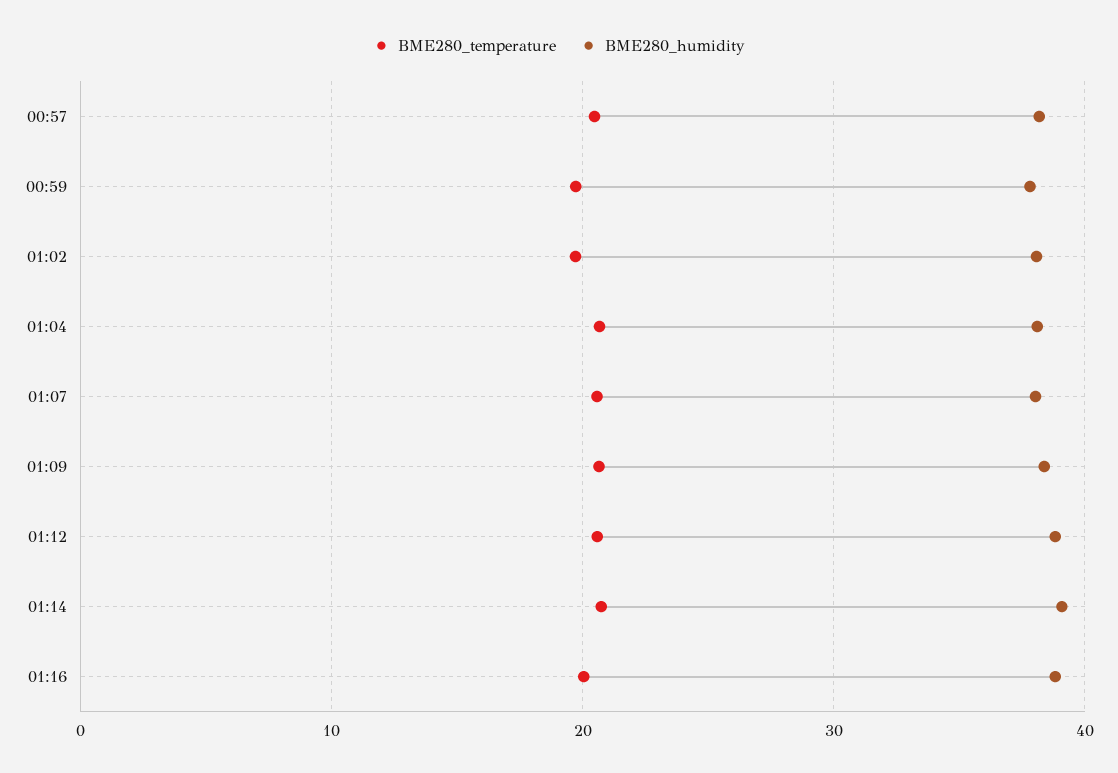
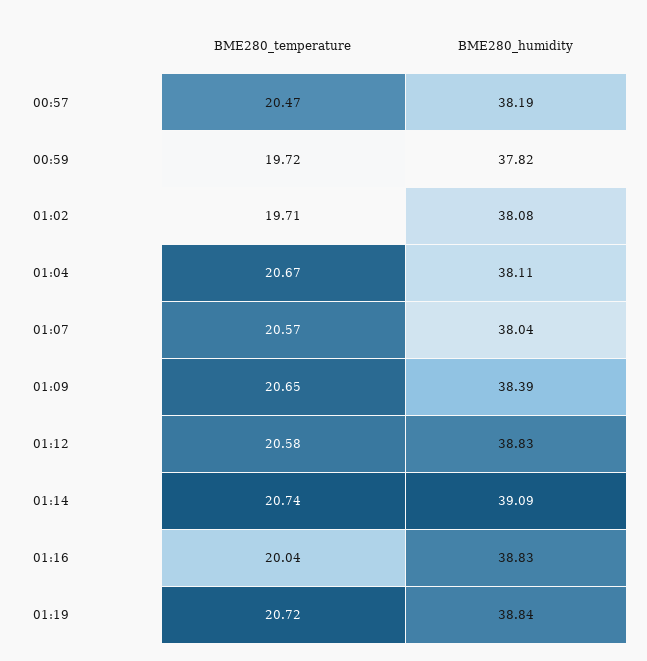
BME280_temperature, 01:19: none -> 20.72
BME280_humidity, 01:19: none -> 38.84

